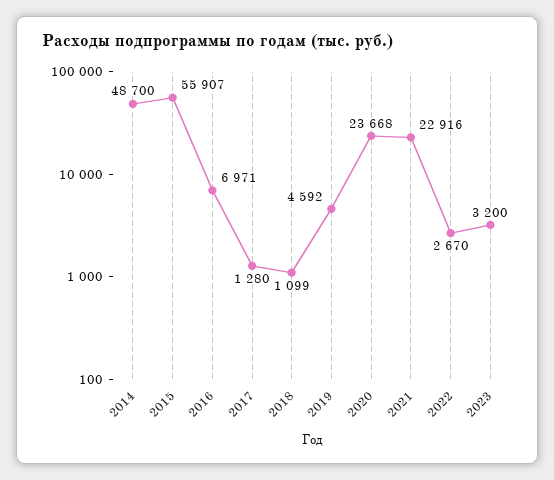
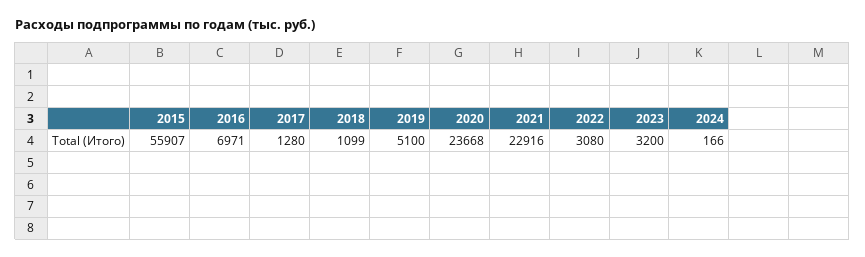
2014: 48700 -> none
2019: 4592 -> 5100
2022: 2670 -> 3080
2024: none -> 166

